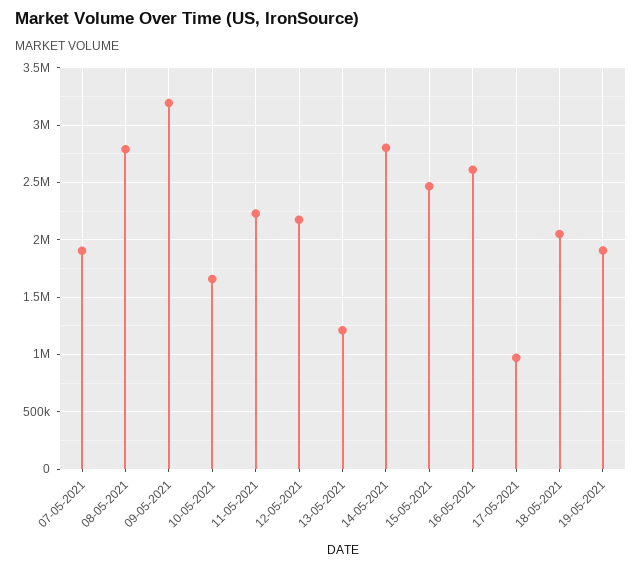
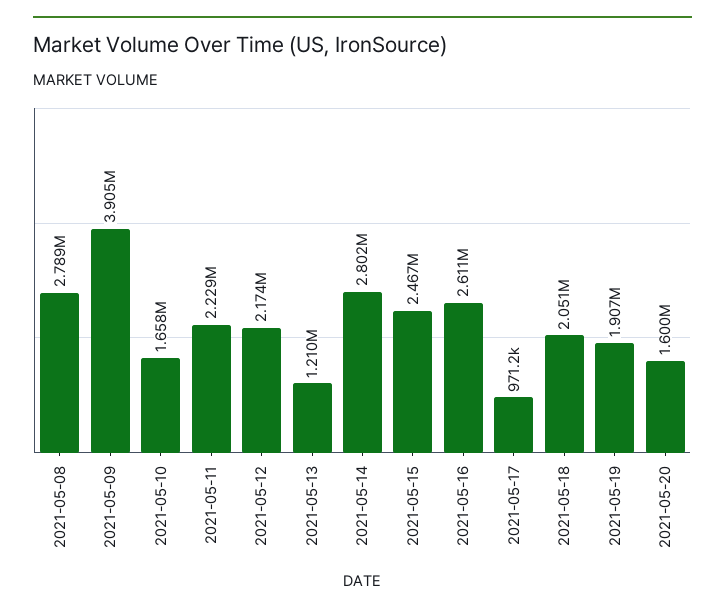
07-05-2021: 1900000 -> none
09-05-2021: 3200000 -> 3905000
2021-05-20: none -> 1600000

